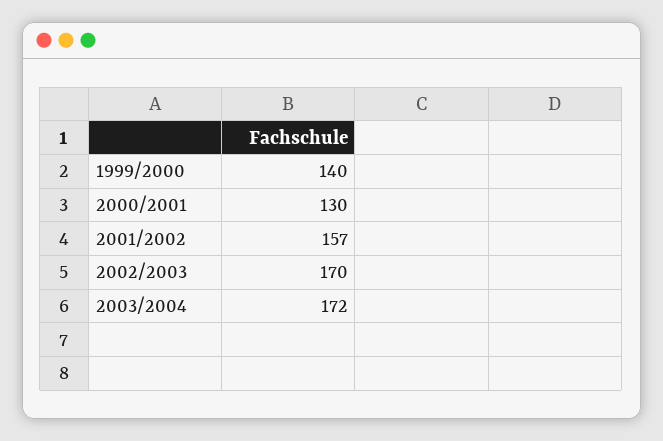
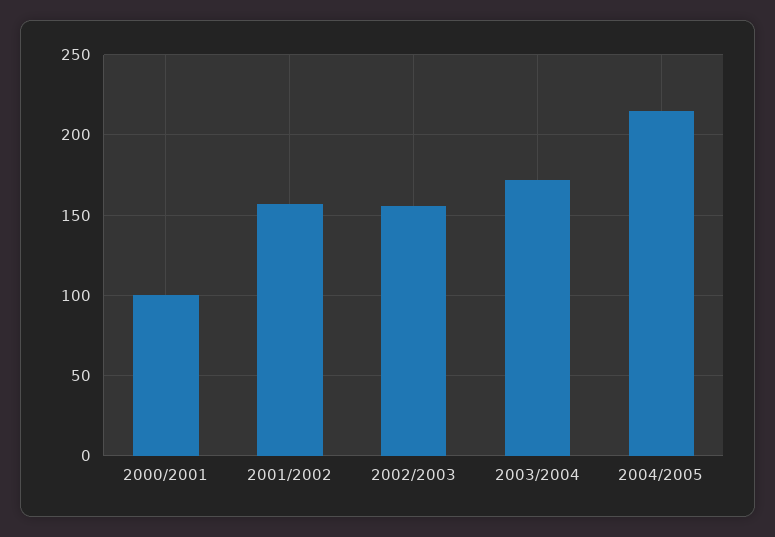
1999/2000: 140 -> none
2000/2001: 130 -> 100
2002/2003: 170 -> 155
2004/2005: none -> 215

